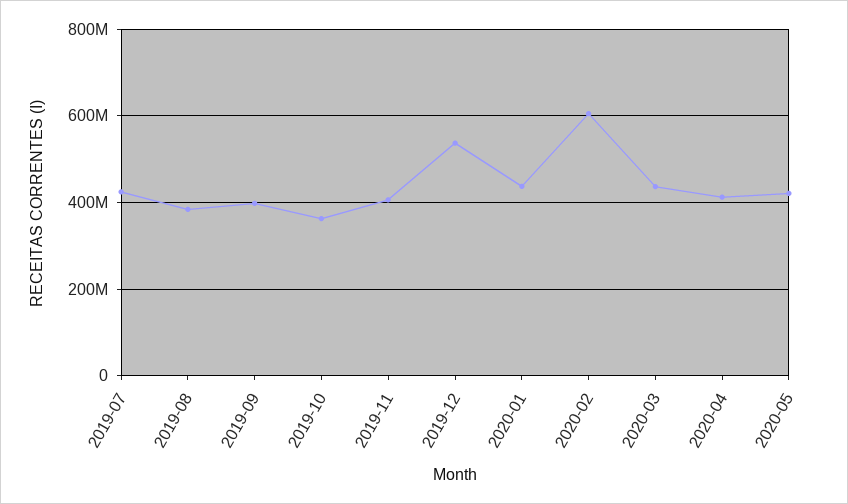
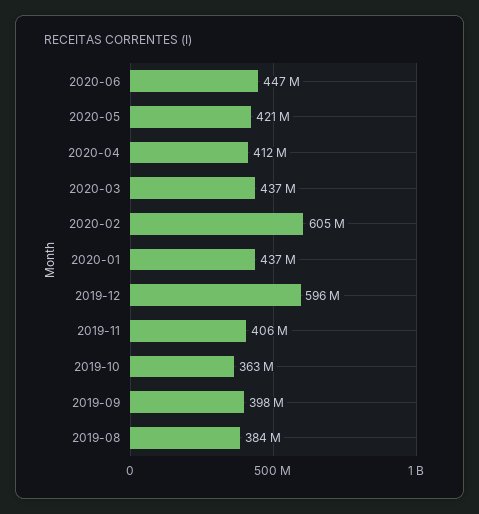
2019-07: 420000000 -> none
2019-12: 540000000 -> 596000000
2020-06: none -> 447000000

